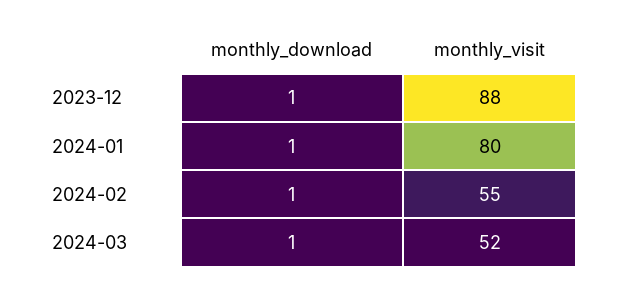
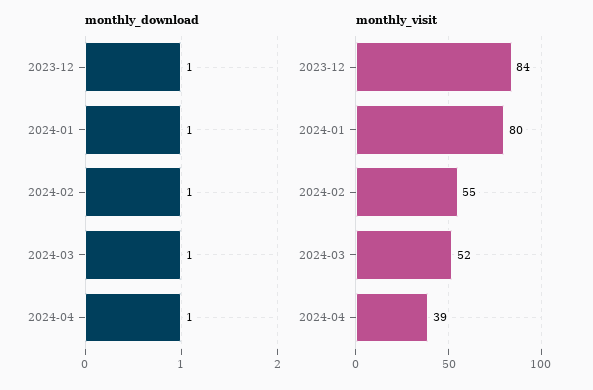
monthly_visit, 2023-12: 88 -> 84
monthly_download, 2024-04: none -> 1
monthly_visit, 2024-04: none -> 39

